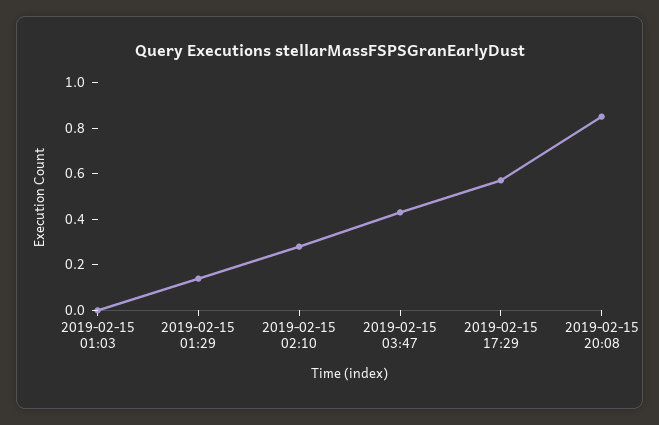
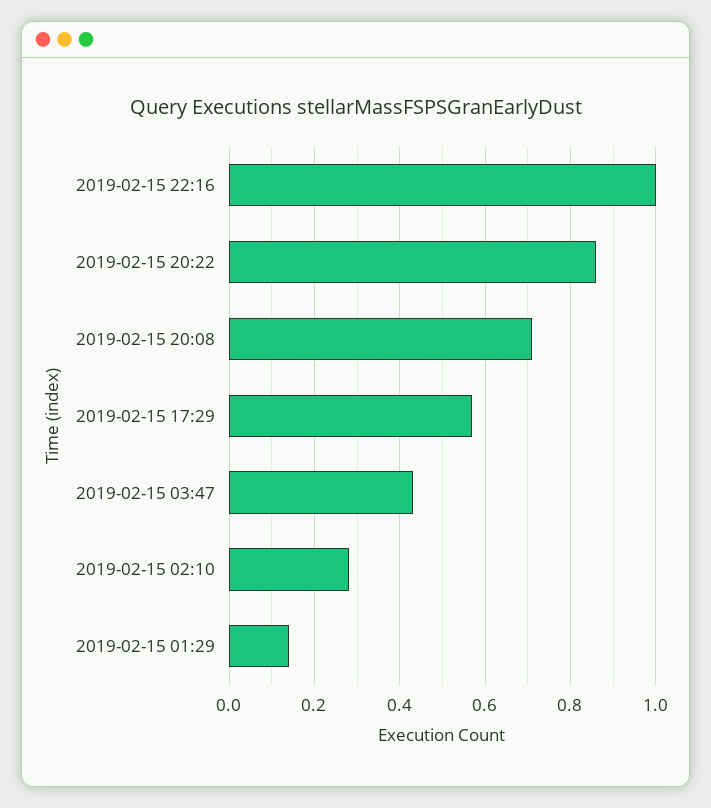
2019-02-15 01:03: 0 -> none
2019-02-15 20:08: 0.85 -> 0.7
2019-02-15 22:16: none -> 1
2019-02-15 20:22: none -> 0.85

